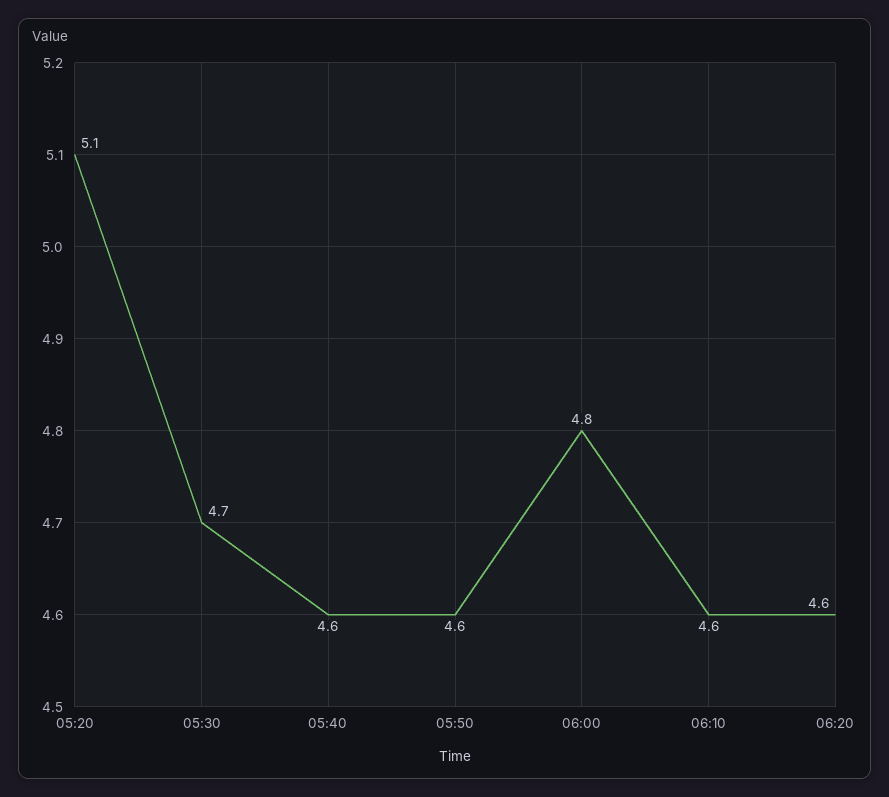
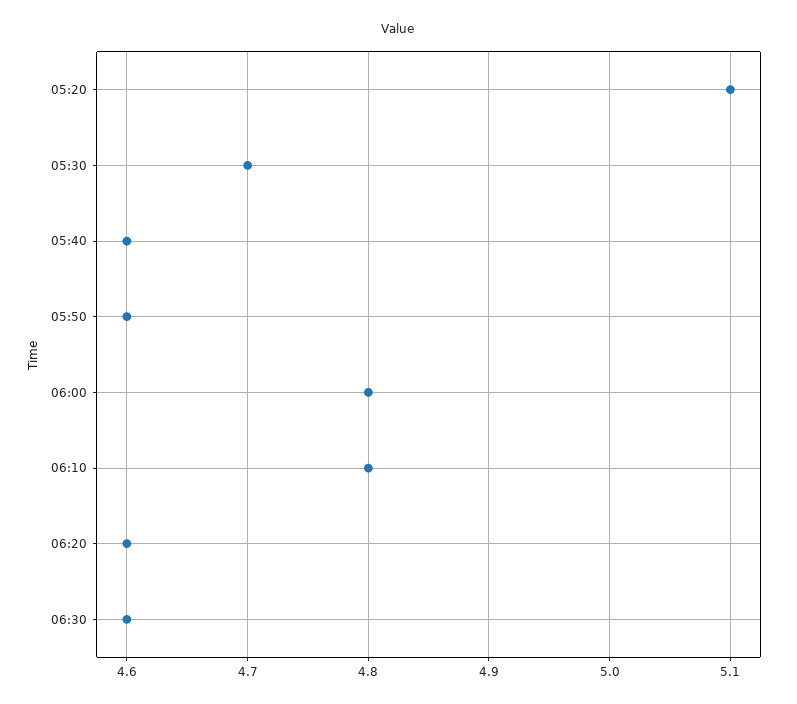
06:10: 4.6 -> 4.8
06:30: none -> 4.6

